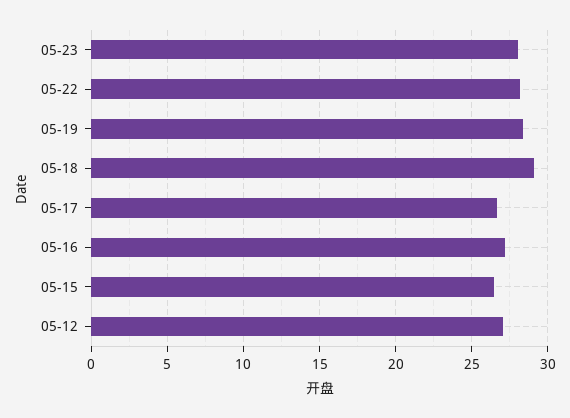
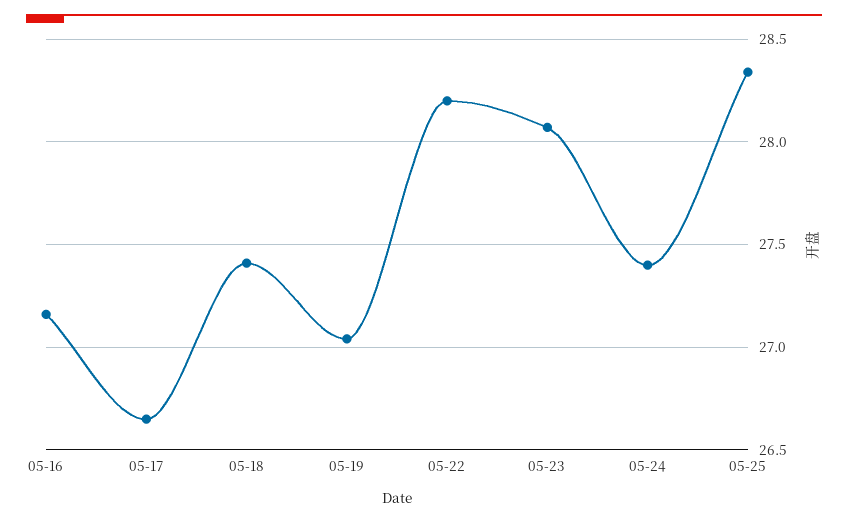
05-19: 28.5 -> 27.05
05-18: 29 -> 27.4
05-15: 26.5 -> none
05-12: 27 -> none
05-24: none -> 27.4
05-25: none -> 28.35

